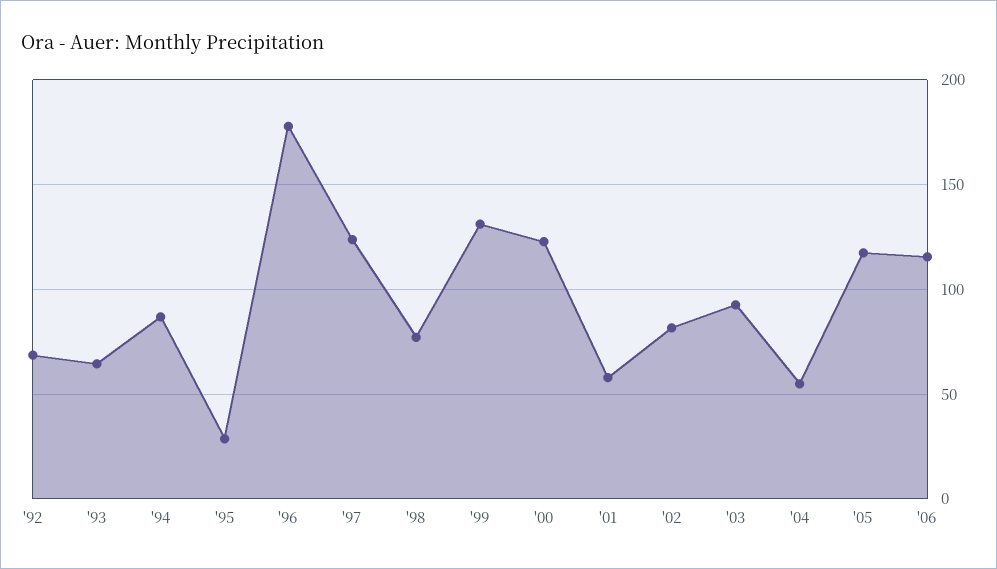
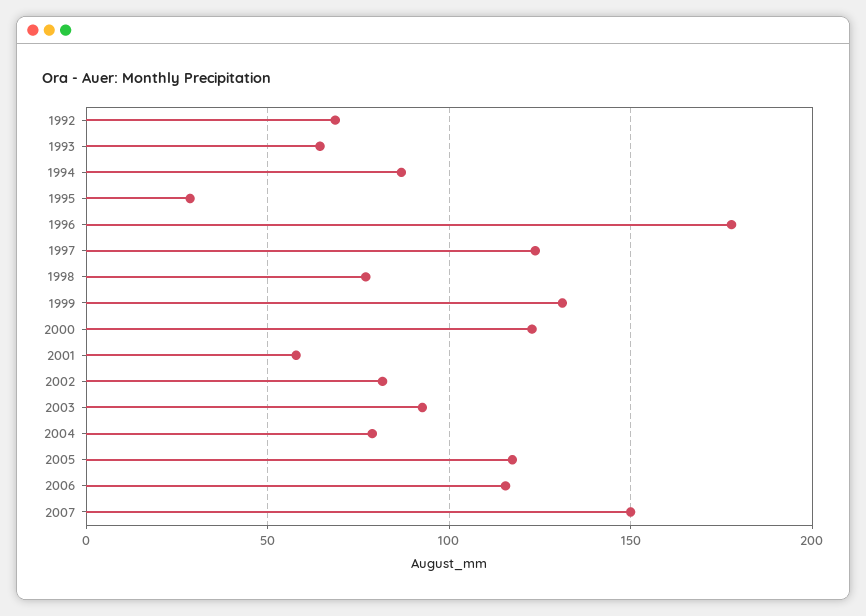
'04: 55 -> 80
2007: none -> 150

